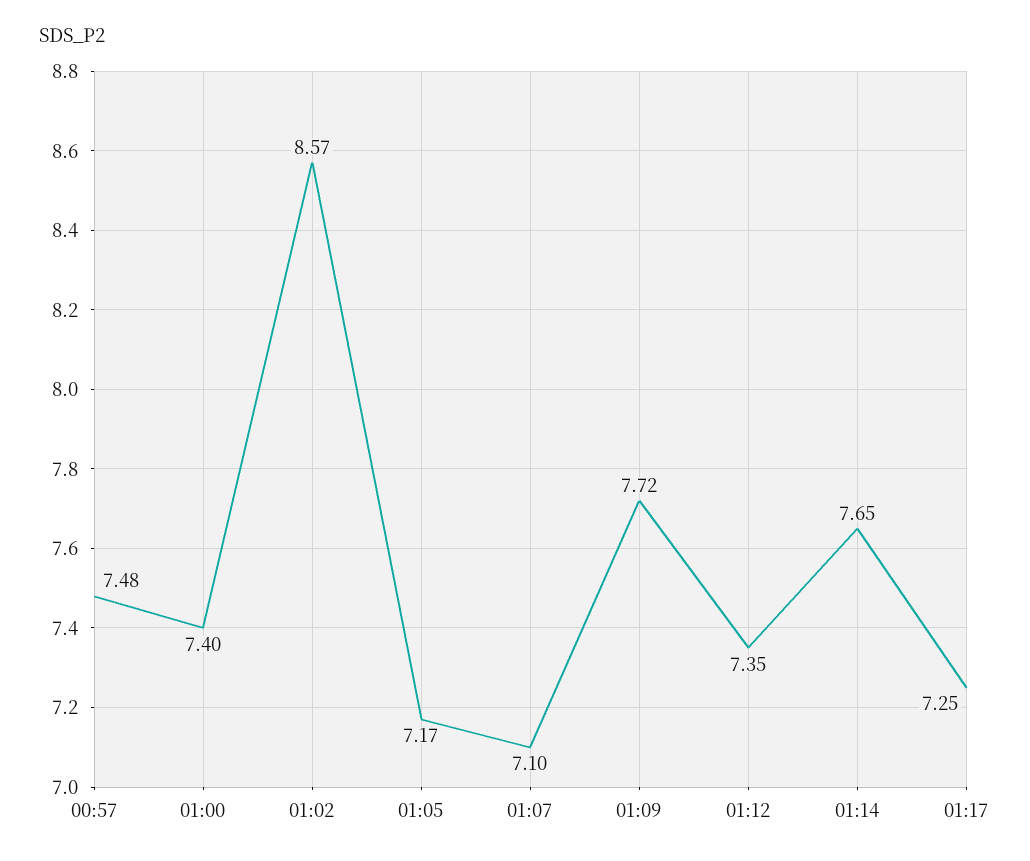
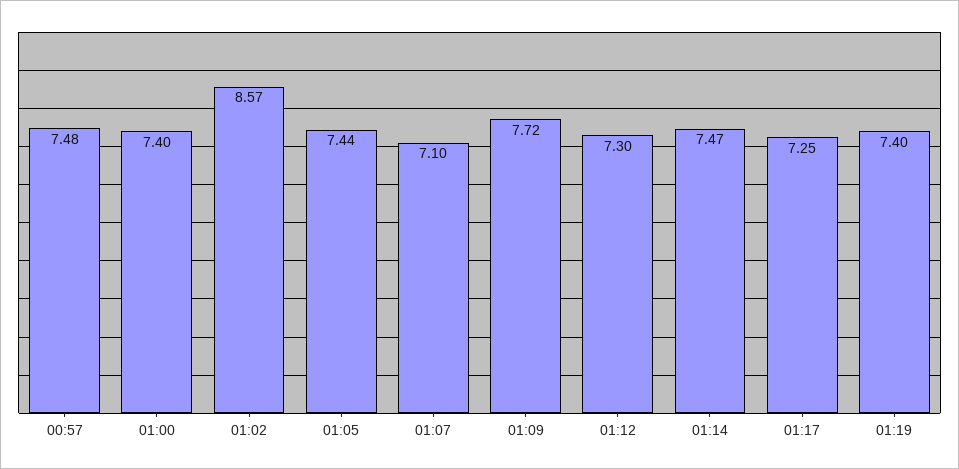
01:05: 7.17 -> 7.44
01:12: 7.35 -> 7.3
01:14: 7.65 -> 7.47
01:19: none -> 7.4

